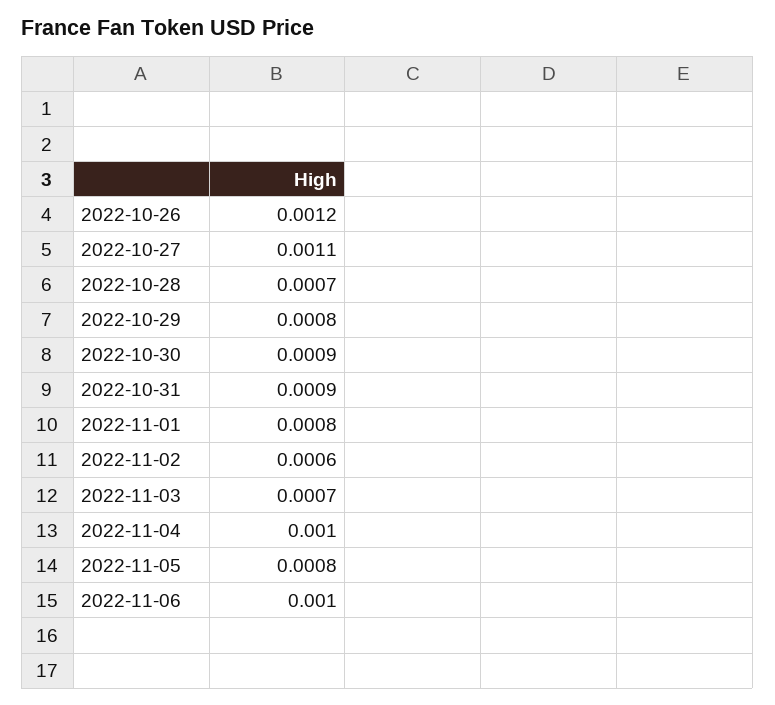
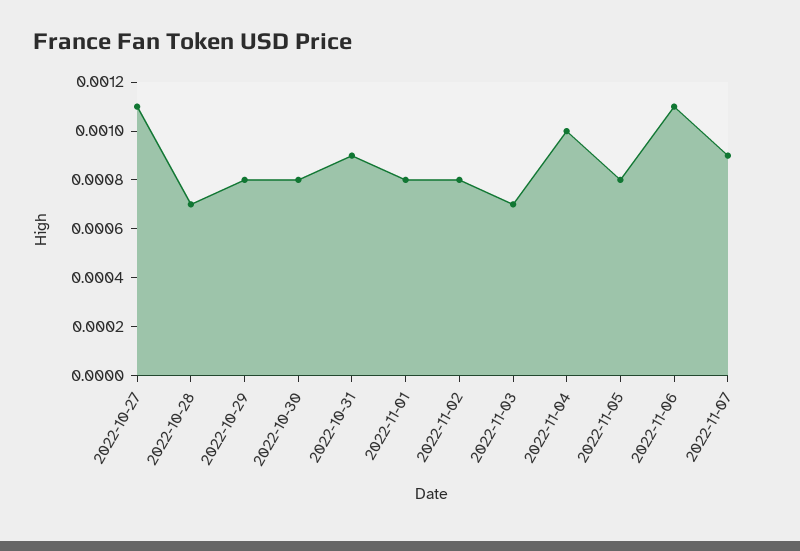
2022-10-26: 0.0012 -> none
2022-10-30: 0.0009 -> 0.0008
2022-11-02: 0.0006 -> 0.0008
2022-11-06: 0.001 -> 0.0011
2022-11-07: none -> 0.0009

